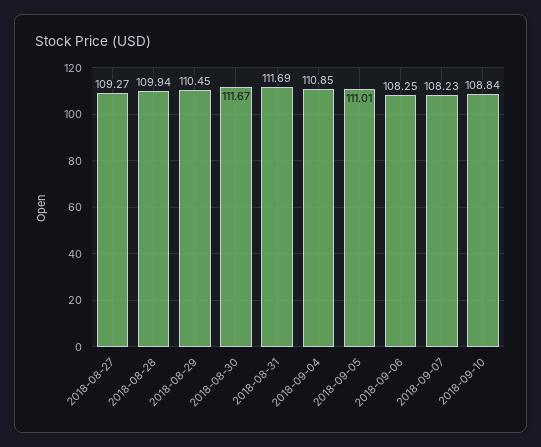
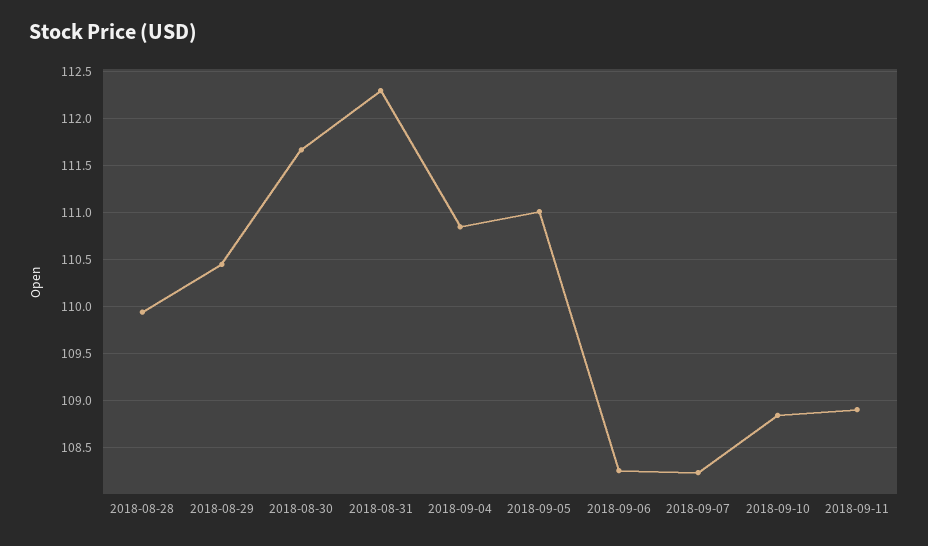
2018-08-27: 109.27 -> none
2018-08-31: 111.69 -> 112.3
2018-09-11: none -> 108.9

